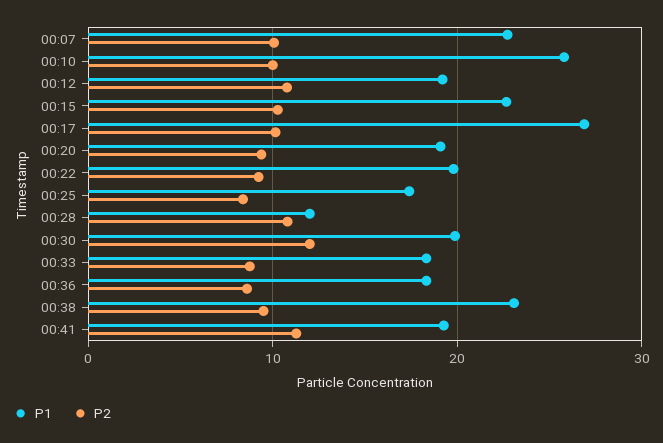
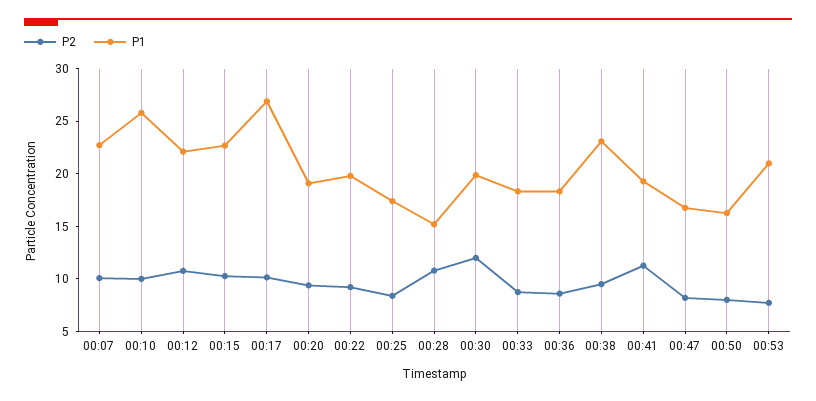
P1, 00:12: 19 -> 22
P1, 00:28: 12 -> 15
P2, 00:47: none -> 8
P1, 00:47: none -> 17
P2, 00:50: none -> 8
P1, 00:50: none -> 16
P2, 00:53: none -> 8
P1, 00:53: none -> 21

